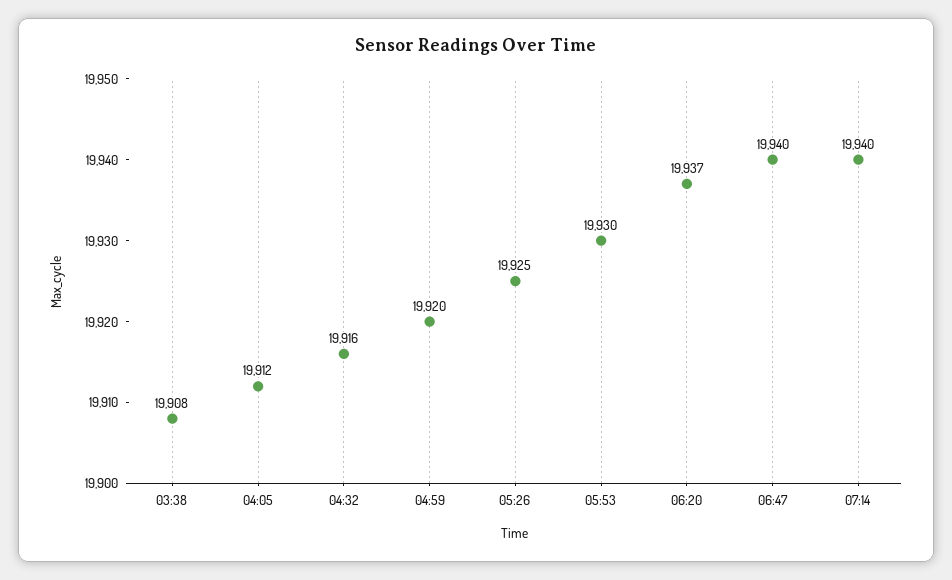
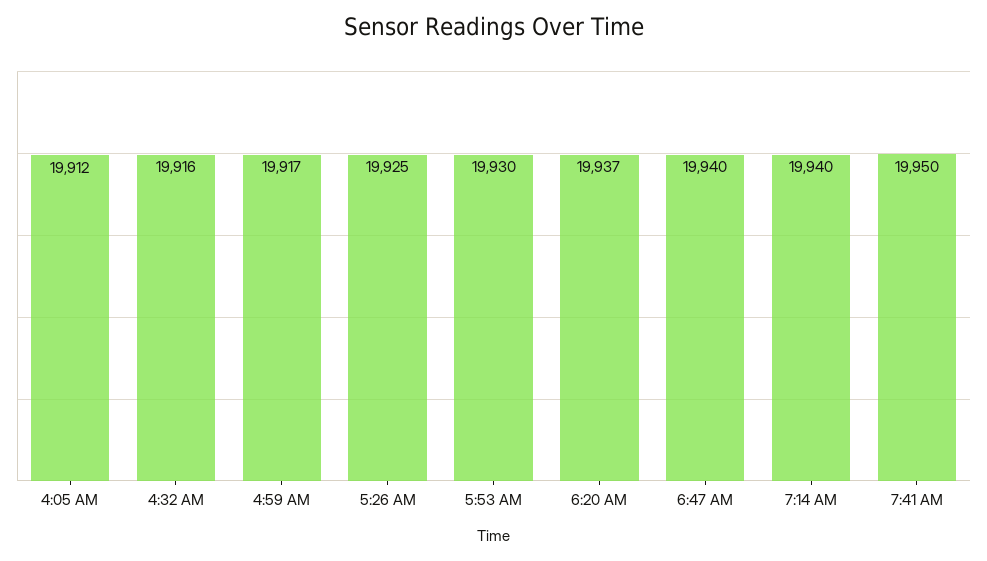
03:38: 19908 -> none
04:59: 19920 -> 19917
7:41 AM: none -> 19950

